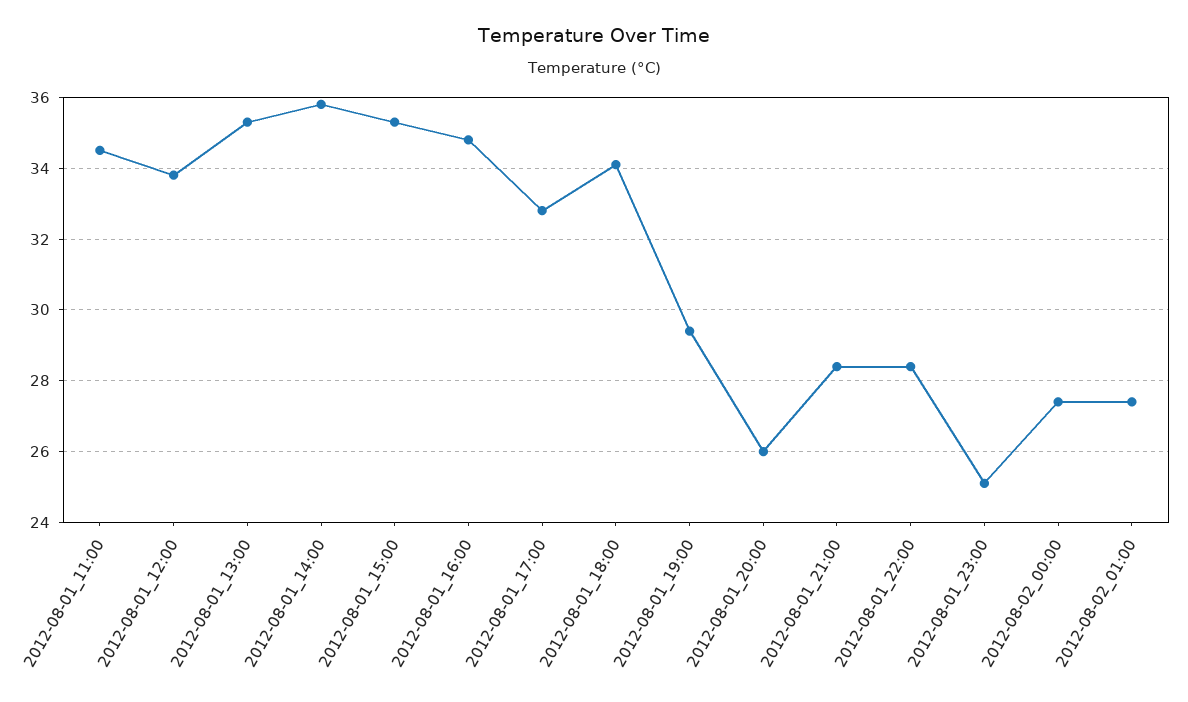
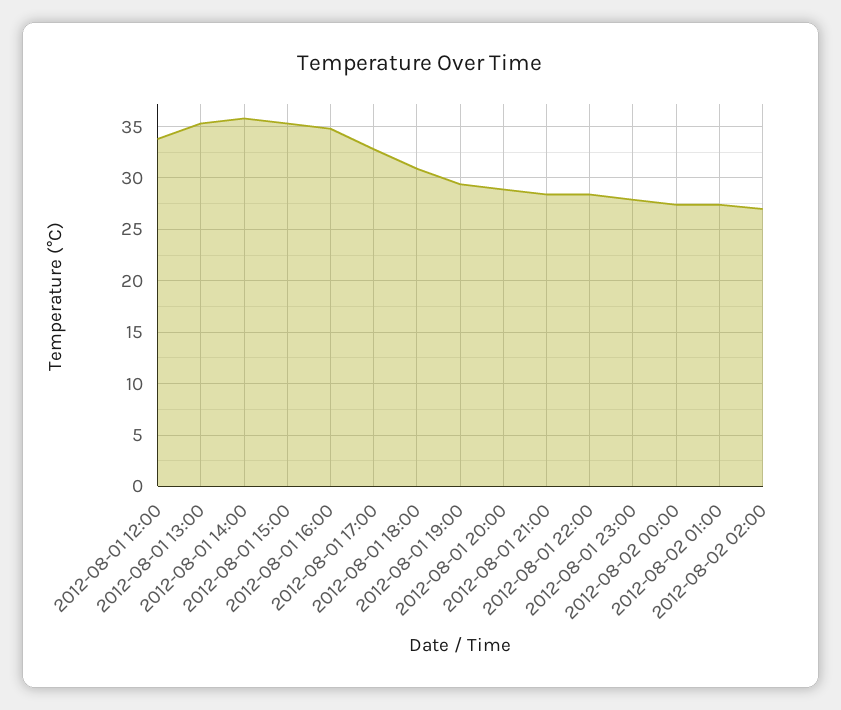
2012-08-01_11:00: 34.5 -> none
2012-08-01_18:00: 34 -> 31
2012-08-01_20:00: 26 -> 29
2012-08-01_23:00: 25 -> 28
2012-08-02 02:00: none -> 27

